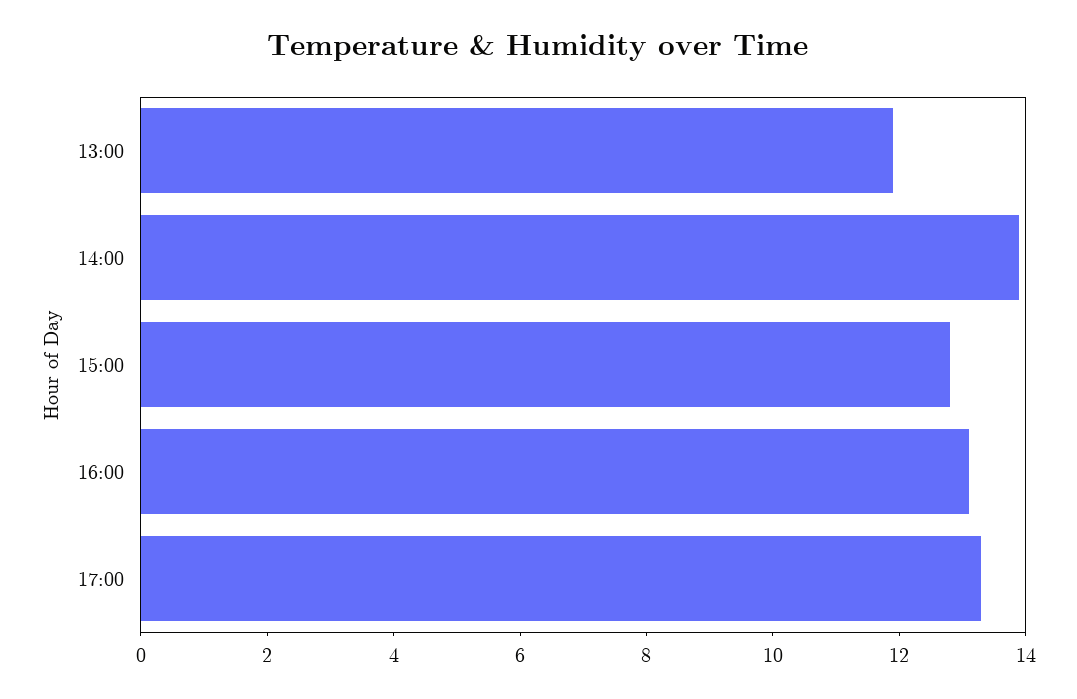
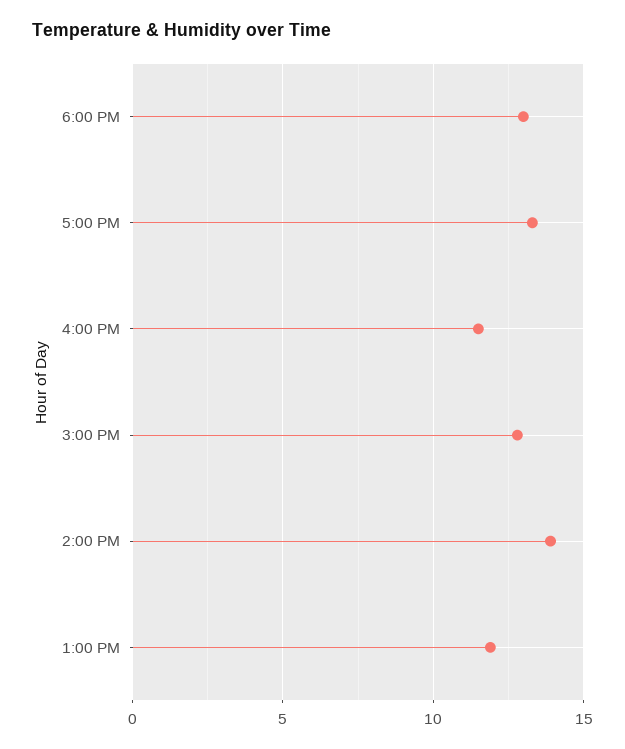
16:00: 13 -> 11.5
6:00 PM: none -> 13

